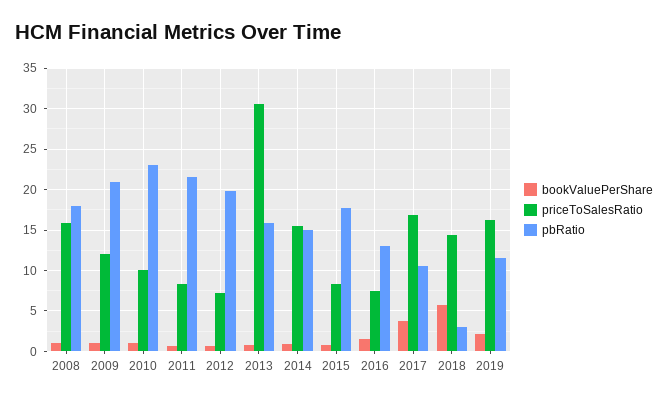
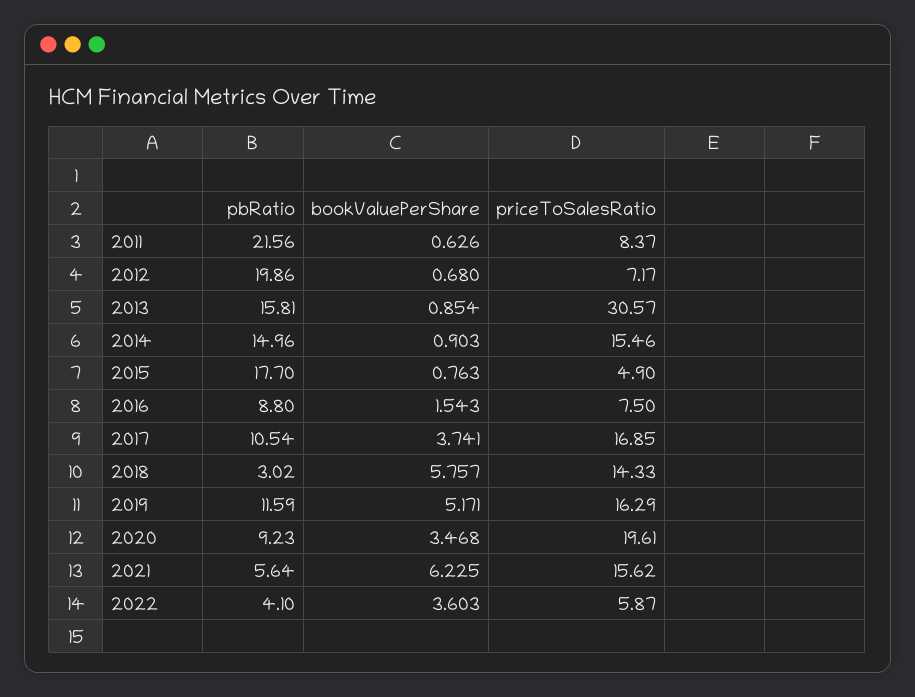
bookValuePerShare, 2008: 1 -> none
priceToSalesRatio, 2008: 16 -> none
pbRatio, 2008: 18 -> none
bookValuePerShare, 2009: 1 -> none
priceToSalesRatio, 2009: 12 -> none
pbRatio, 2009: 21 -> none
bookValuePerShare, 2010: 1 -> none
priceToSalesRatio, 2010: 10 -> none
pbRatio, 2010: 23 -> none
priceToSalesRatio, 2015: 8 -> 4.9
pbRatio, 2016: 13 -> 8.8
bookValuePerShare, 2019: 2 -> 5.171
pbRatio, 2020: none -> 9.23
bookValuePerShare, 2020: none -> 3.468
priceToSalesRatio, 2020: none -> 19.61
pbRatio, 2021: none -> 5.64
bookValuePerShare, 2021: none -> 6.225
priceToSalesRatio, 2021: none -> 15.62
pbRatio, 2022: none -> 4.1
bookValuePerShare, 2022: none -> 3.603
priceToSalesRatio, 2022: none -> 5.87

